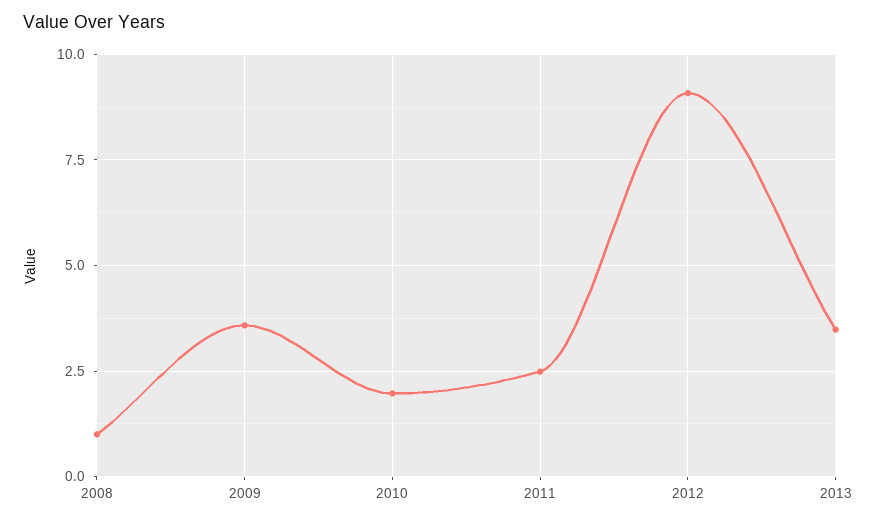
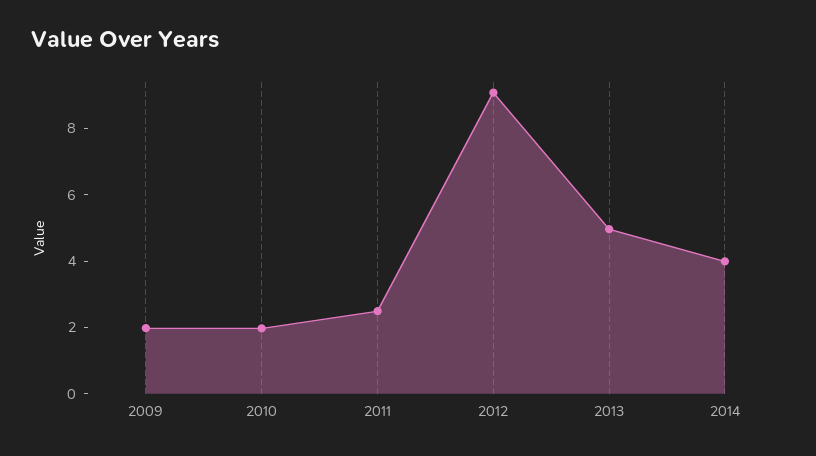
2008: 1 -> none
2009: 3.5 -> 2
2013: 3.5 -> 5
2014: none -> 4

